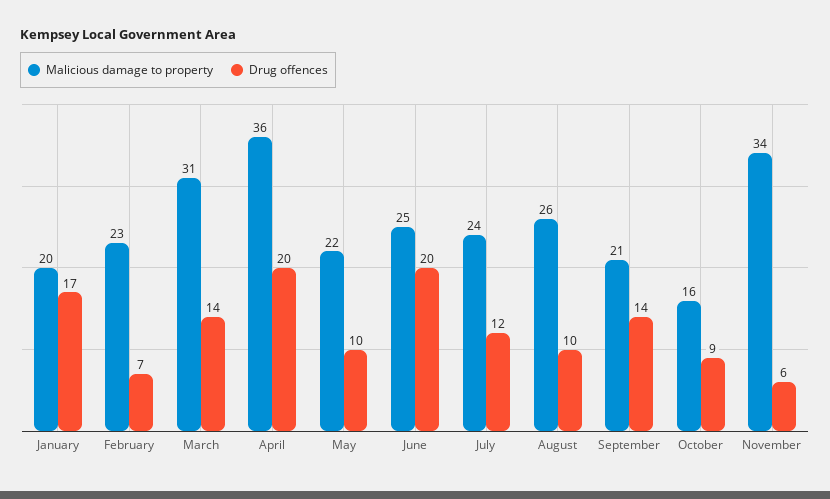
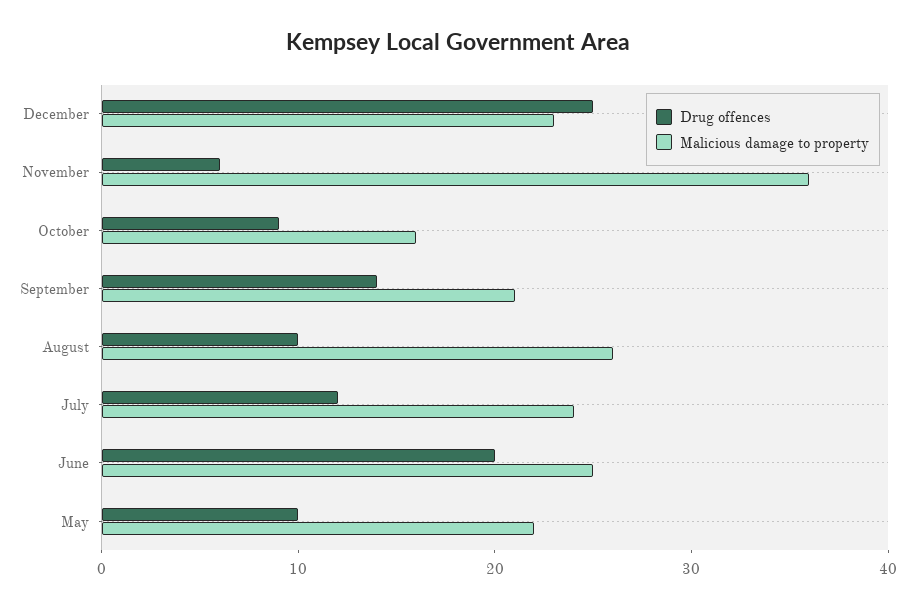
Malicious damage to property, January: 20 -> none
Drug offences, January: 17 -> none
Malicious damage to property, February: 23 -> none
Drug offences, February: 7 -> none
Malicious damage to property, March: 31 -> none
Drug offences, March: 14 -> none
Malicious damage to property, April: 36 -> none
Drug offences, April: 20 -> none
Malicious damage to property, November: 34 -> 36
Drug offences, December: none -> 25
Malicious damage to property, December: none -> 23

